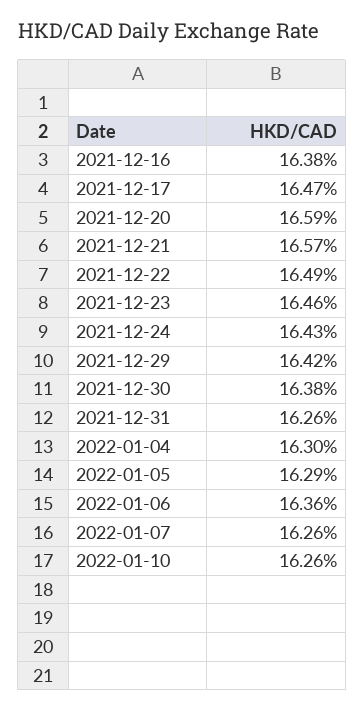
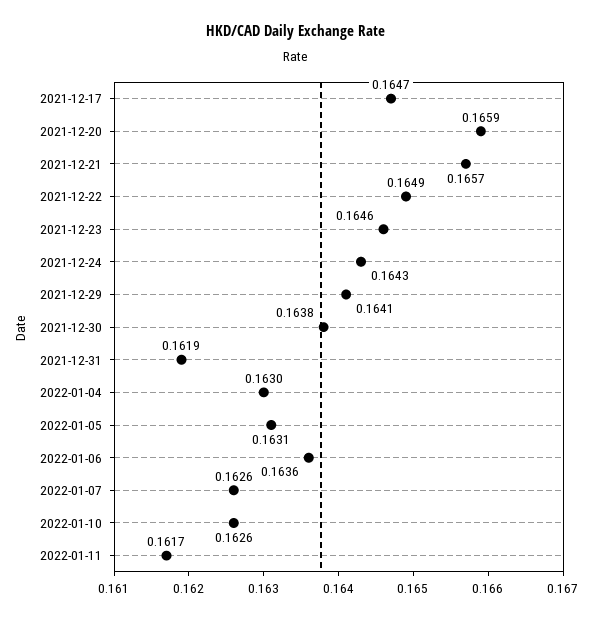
2021-12-16: 0.1638 -> none
2021-12-29: 0.1642 -> 0.1641
2021-12-31: 0.1626 -> 0.1619
2022-01-05: 0.1629 -> 0.1631
2022-01-11: none -> 0.1617

